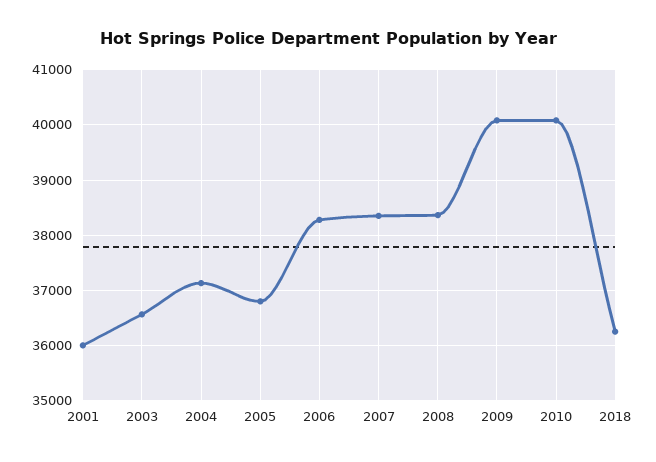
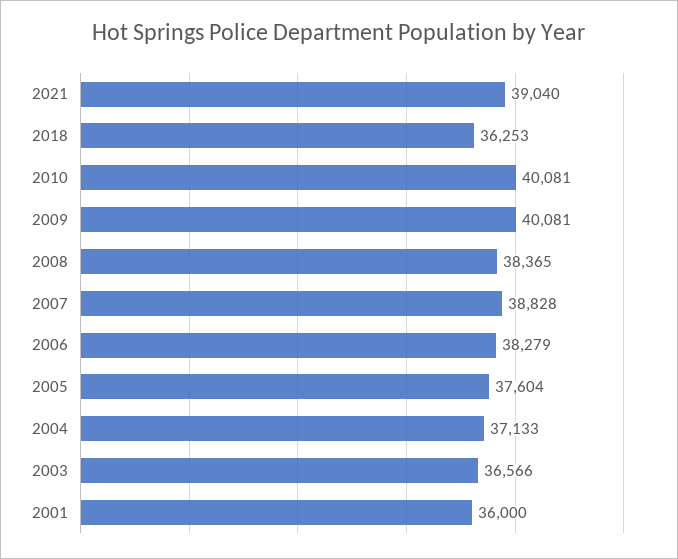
2005: 36800 -> 37604
2007: 38400 -> 38828
2021: none -> 39040

